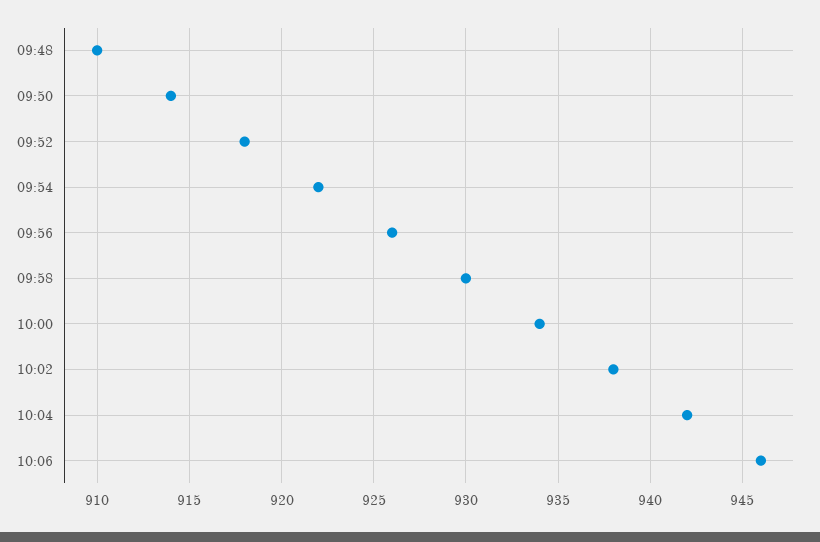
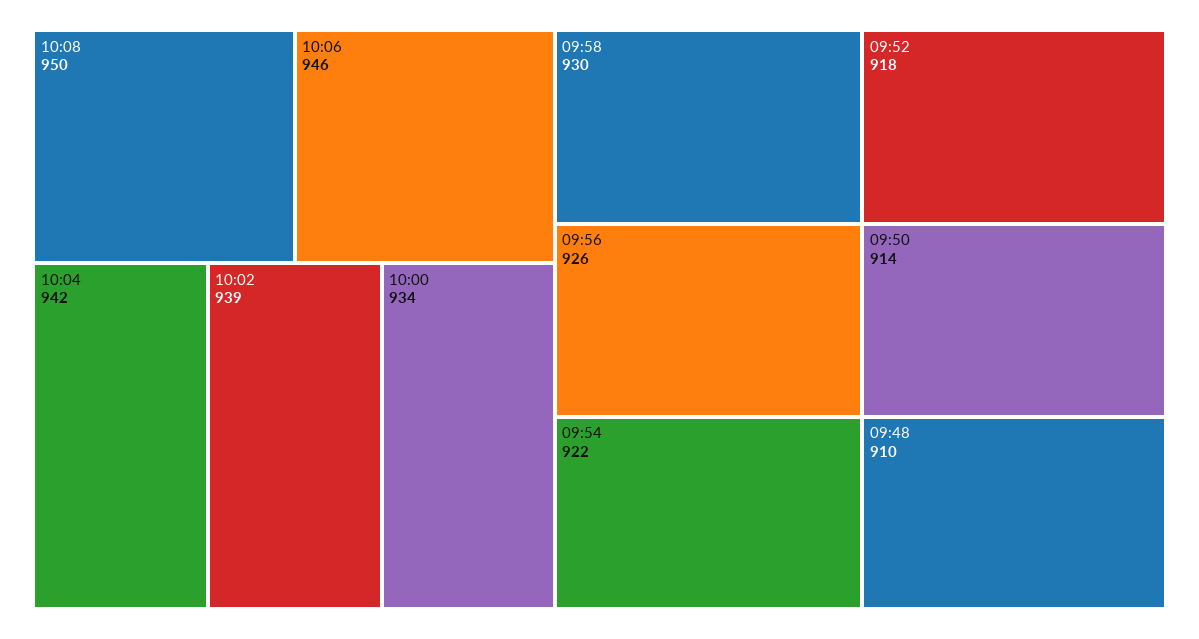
10:02: 938 -> 939
10:08: none -> 950

